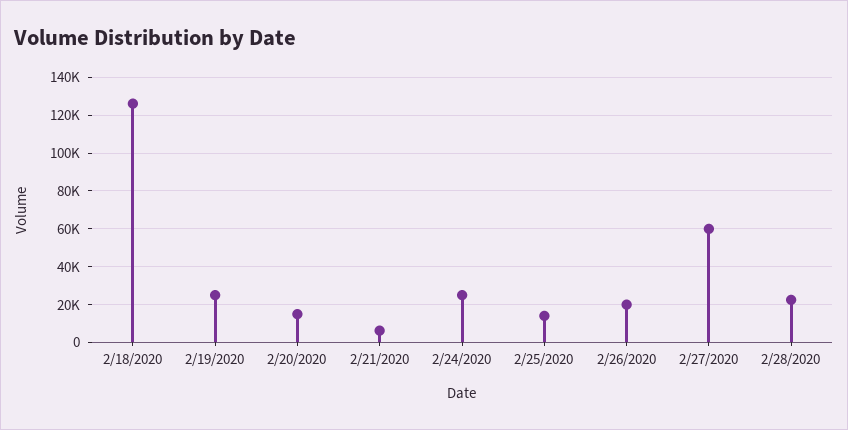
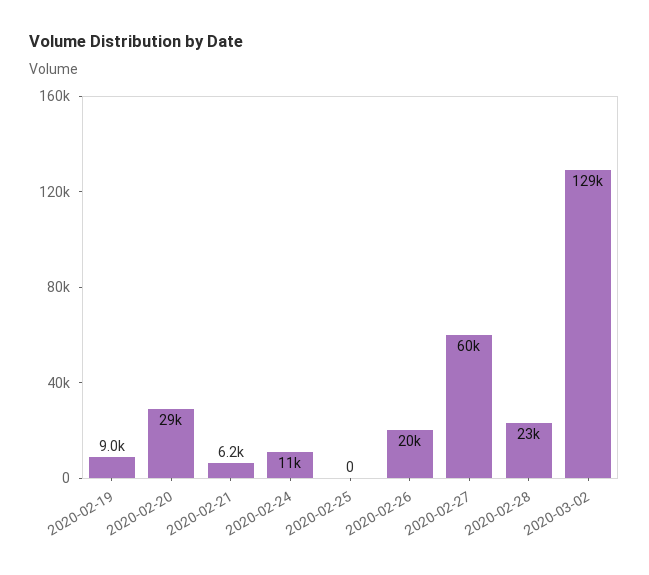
2/18/2020: 125000 -> none
2/19/2020: 25000 -> 9000
2/20/2020: 15000 -> 29000
2/24/2020: 25000 -> 11000
2/25/2020: 15000 -> 0
2020-03-02: none -> 129000

